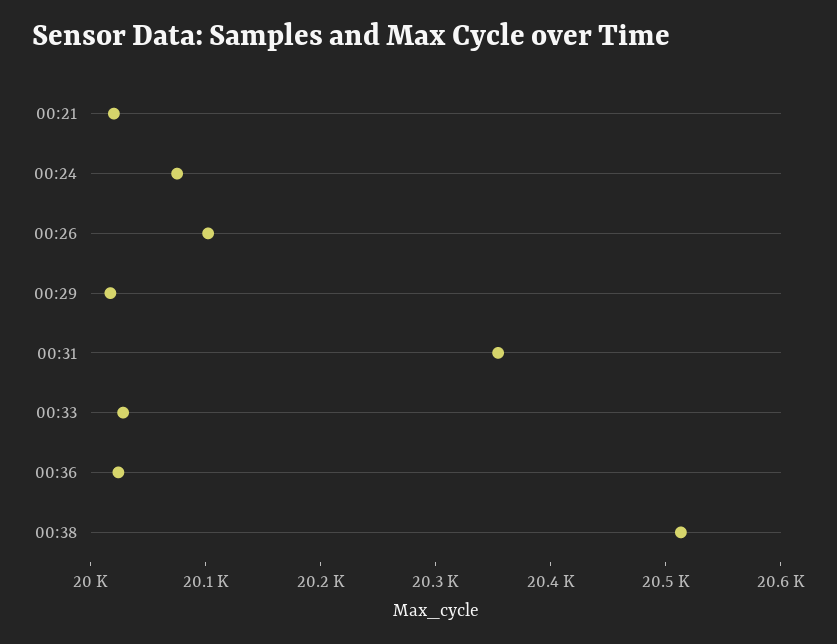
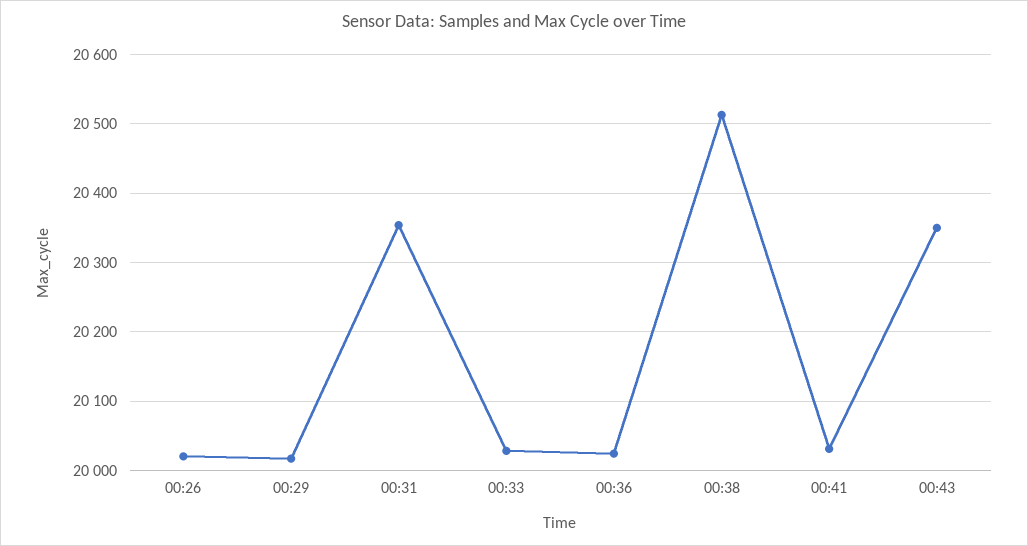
00:21: 20020 -> none
00:24: 20080 -> none
00:26: 20100 -> 20020
00:41: none -> 20030
00:43: none -> 20350

